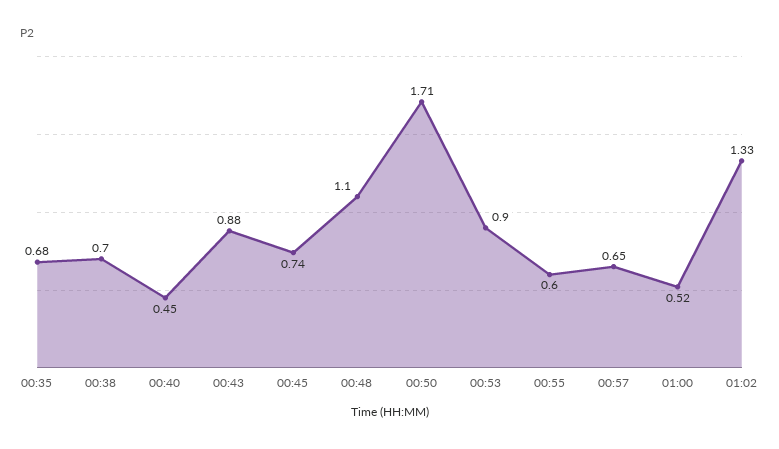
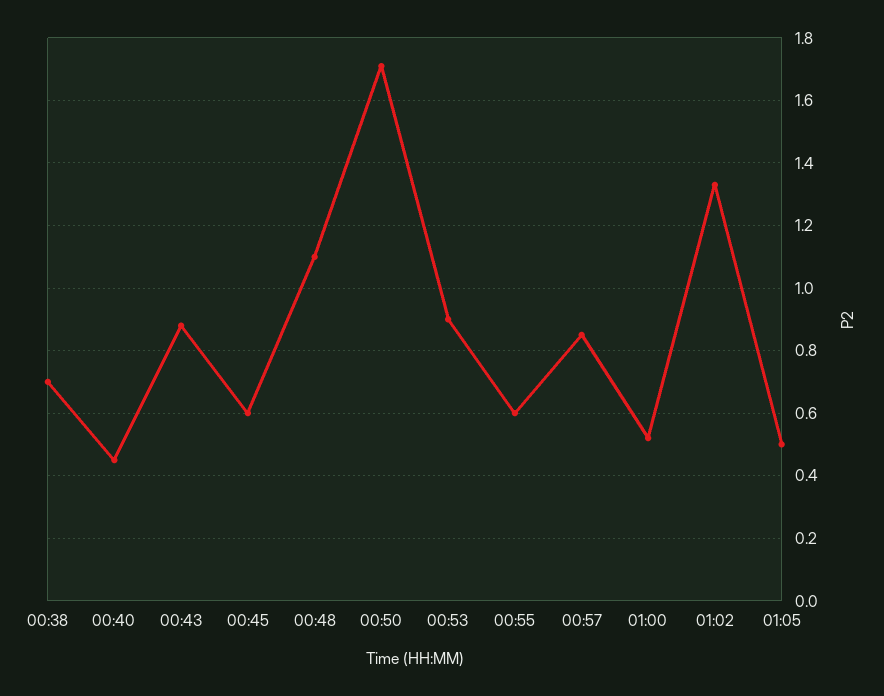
00:35: 0.68 -> none
00:45: 0.74 -> 0.6
00:57: 0.65 -> 0.85
01:05: none -> 0.5

